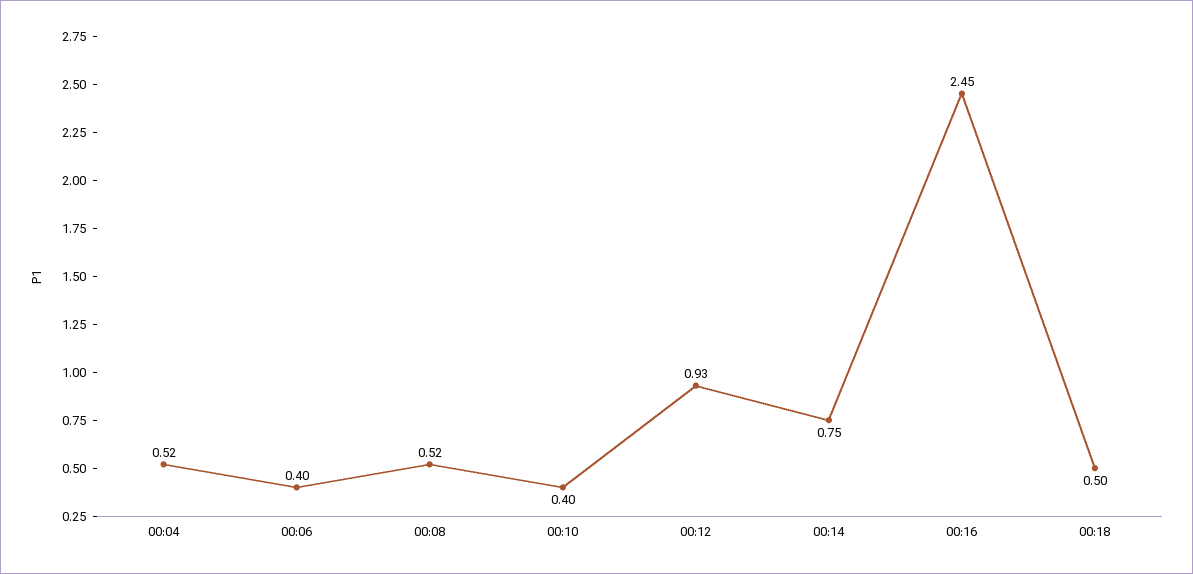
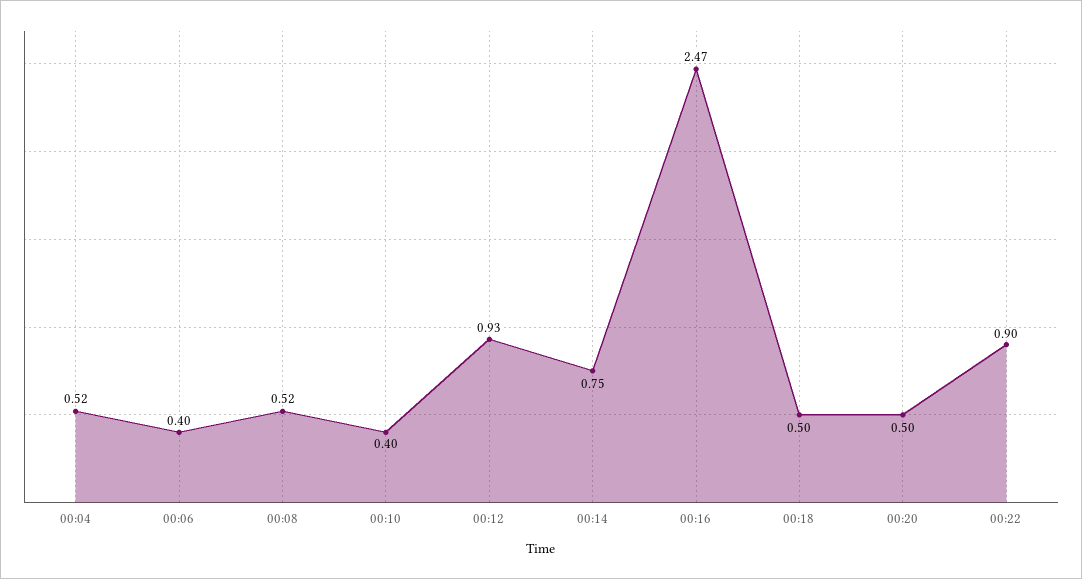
00:16: 2.45 -> 2.47
00:20: none -> 0.5
00:22: none -> 0.9

